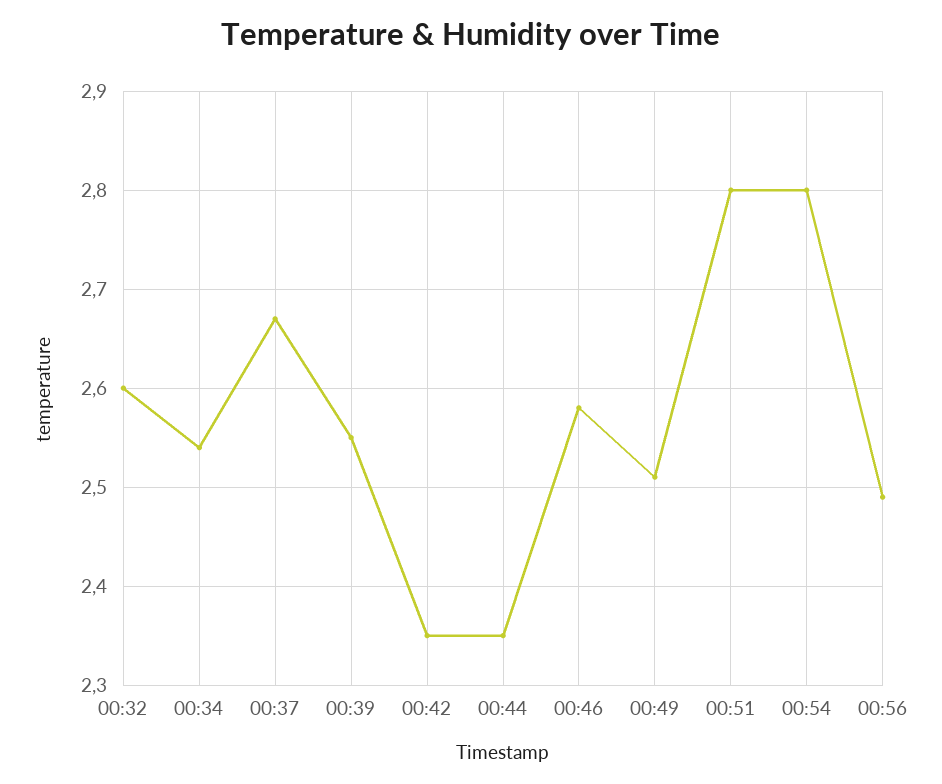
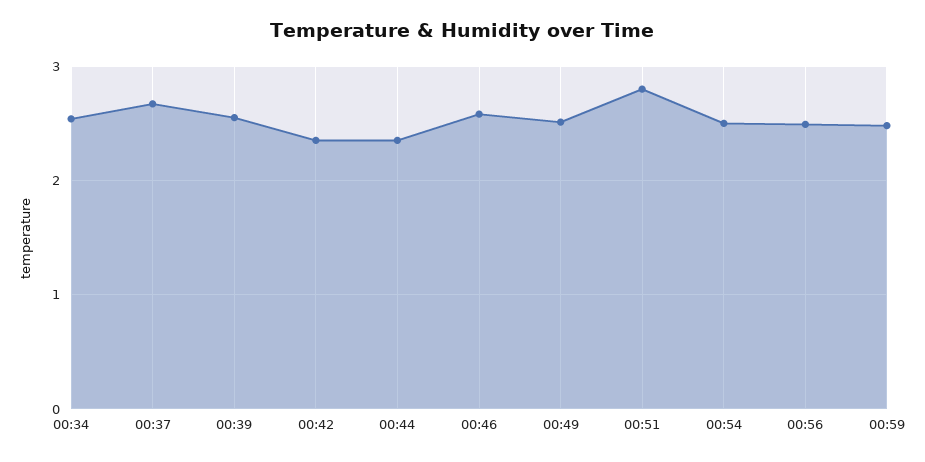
00:32: 2.6 -> none
00:54: 2.8 -> 2.5
00:59: none -> 2.5

